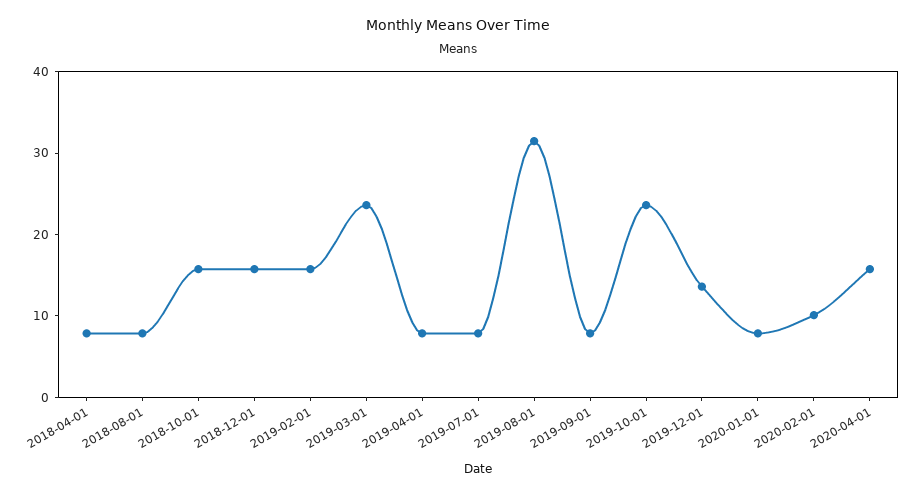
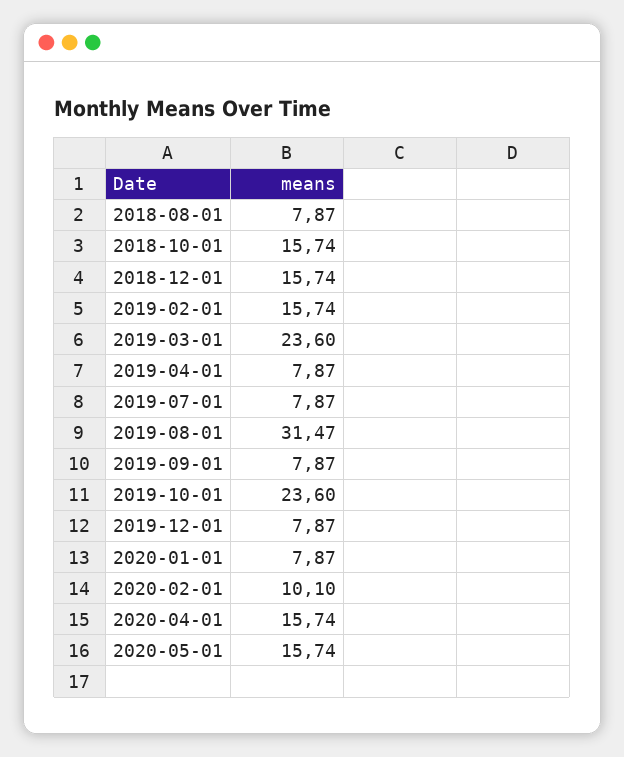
2018-04-01: 8 -> none
2019-12-01: 14 -> 7.87
2020-05-01: none -> 15.74

